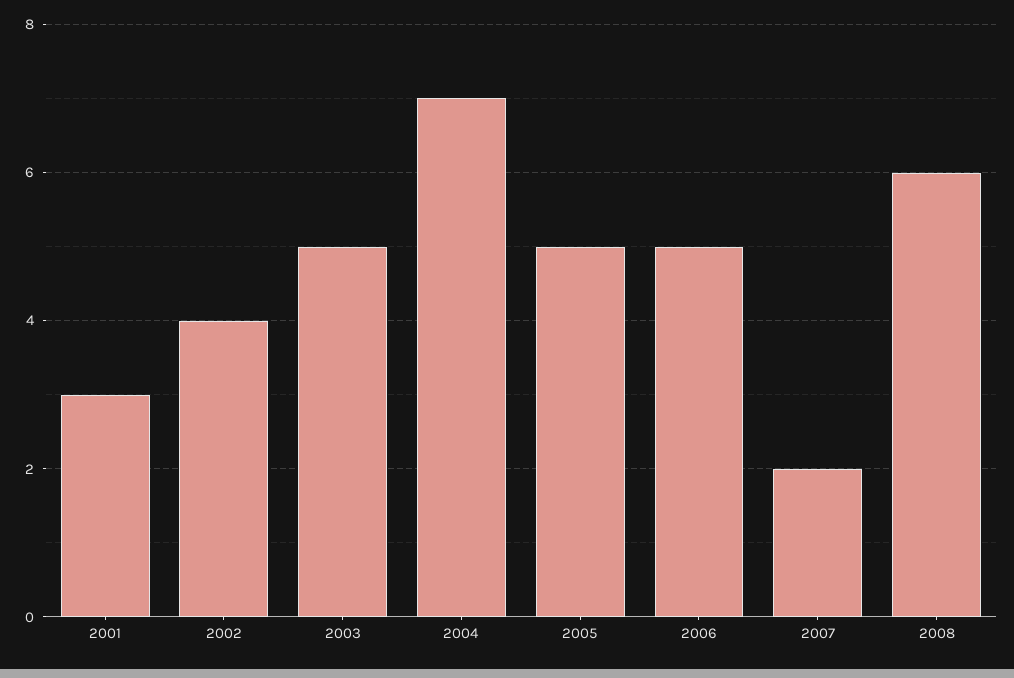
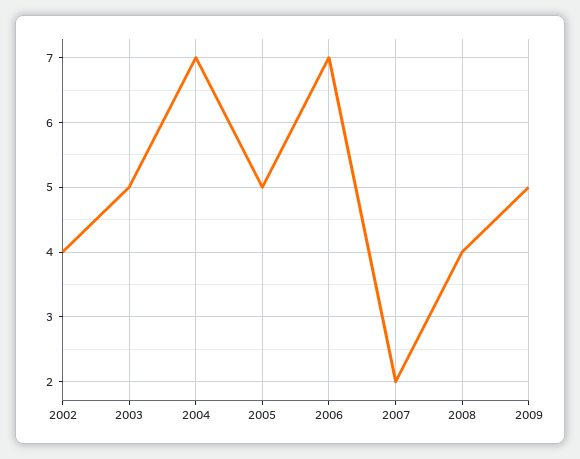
2001: 3 -> none
2006: 5 -> 7
2008: 6 -> 4
2009: none -> 5

